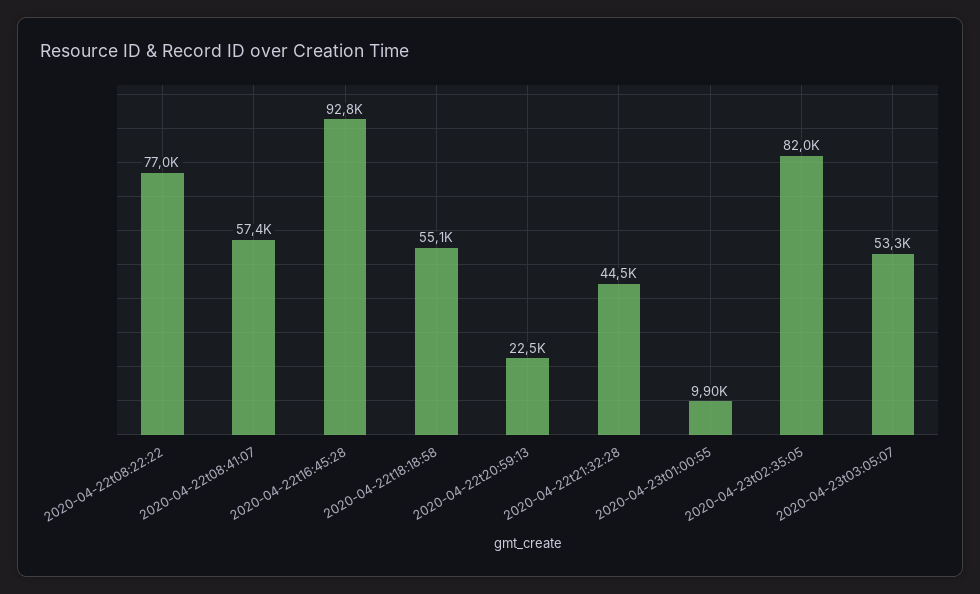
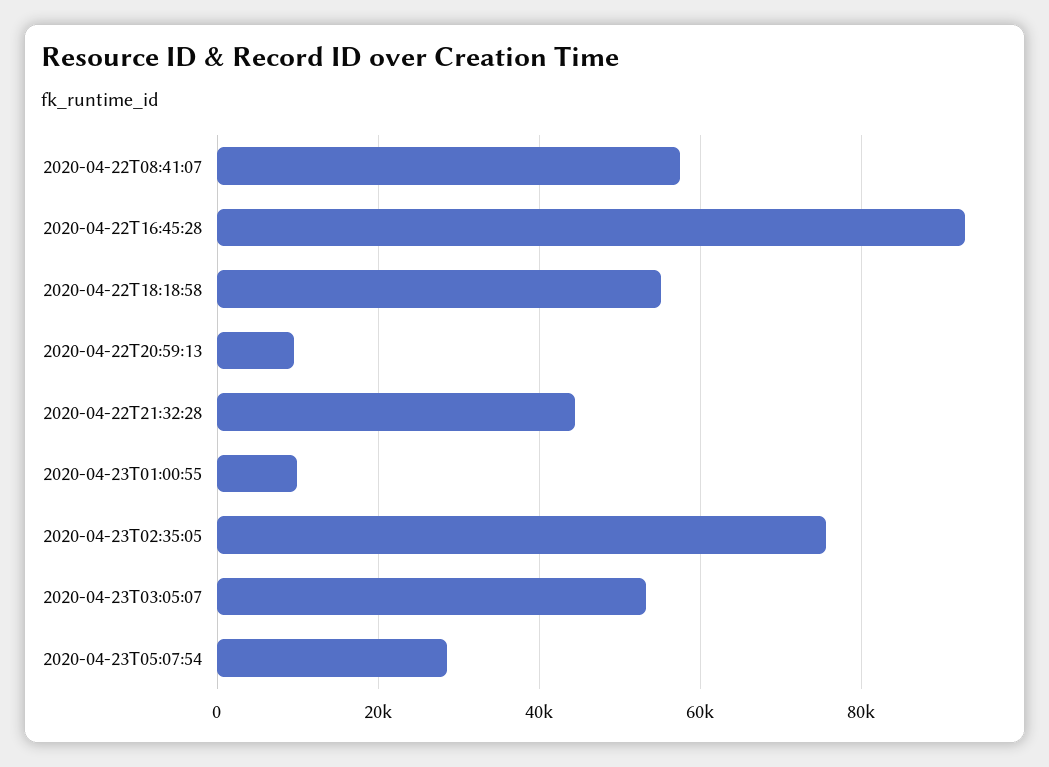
2020-04-22t08:22:22: 77000 -> none
2020-04-22t20:59:13: 22500 -> 10000
2020-04-23t02:35:05: 82000 -> 76000
2020-04-23T05:07:54: none -> 28000

